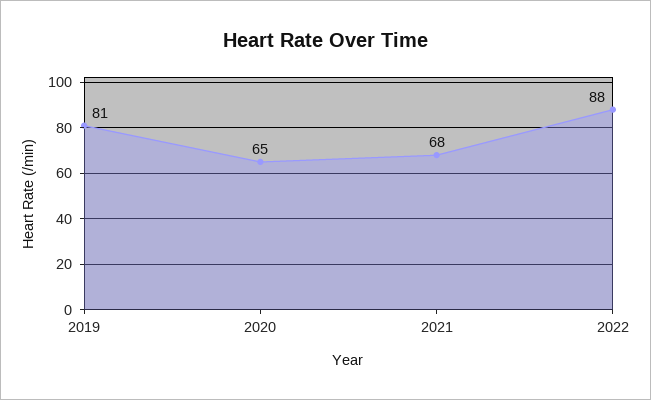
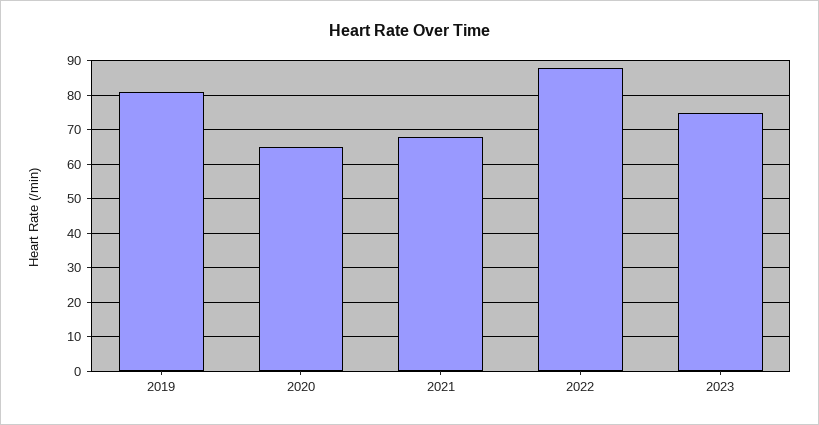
2023: none -> 75

